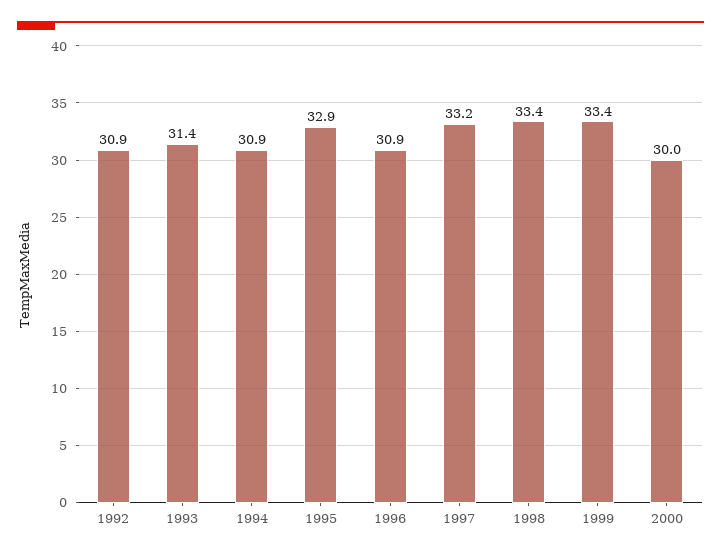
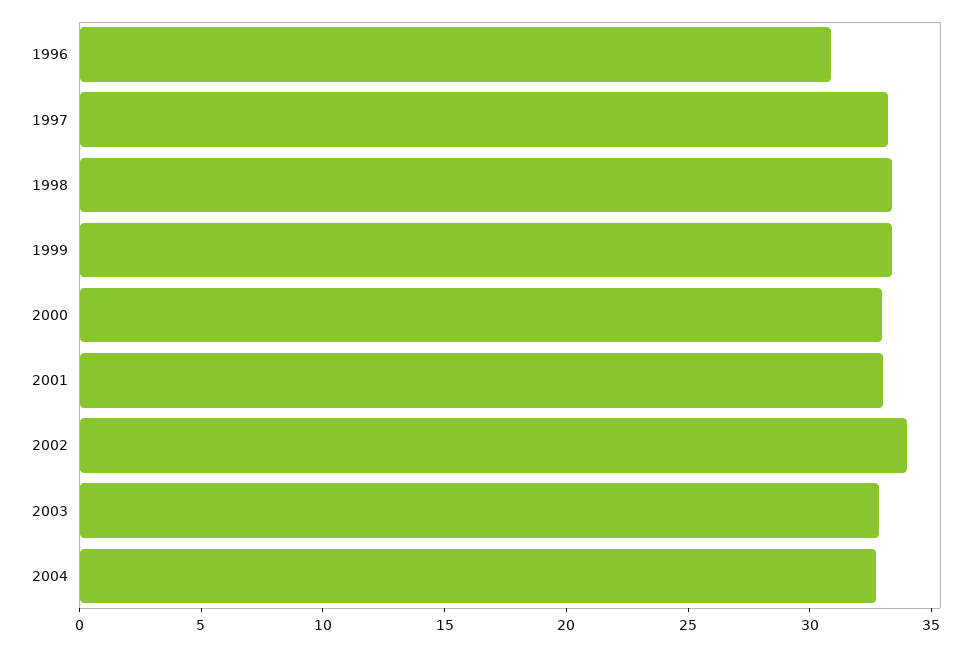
1992: 30.9 -> none
1993: 31.4 -> none
1994: 30.9 -> none
1995: 32.9 -> none
2000: 30 -> 33
2001: none -> 33
2002: none -> 34
2003: none -> 33
2004: none -> 33

